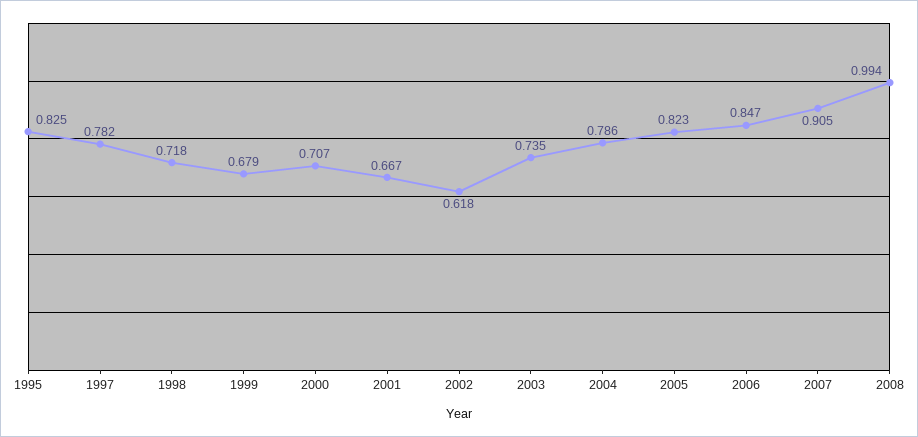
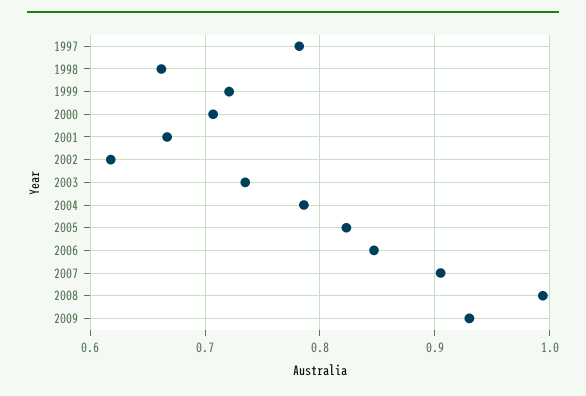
1995: 0.825 -> none
1998: 0.718 -> 0.66
1999: 0.679 -> 0.72
2009: none -> 0.93

